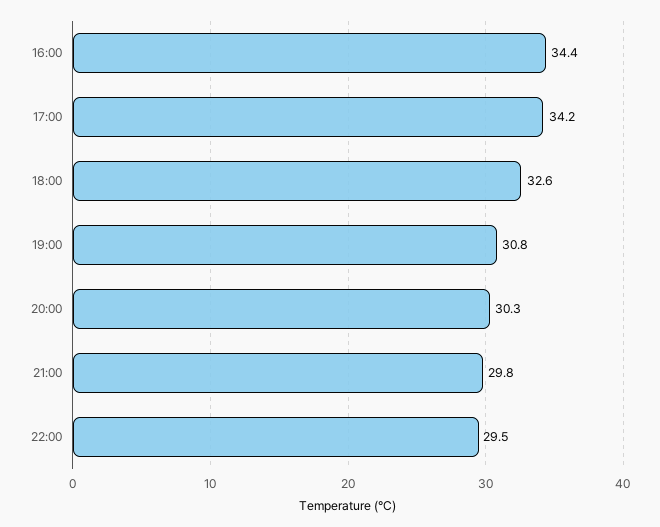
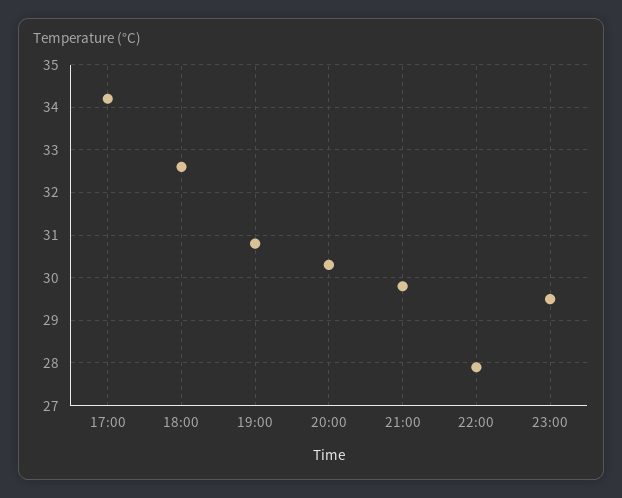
16:00: 34.4 -> none
22:00: 29.5 -> 28
23:00: none -> 29.5

